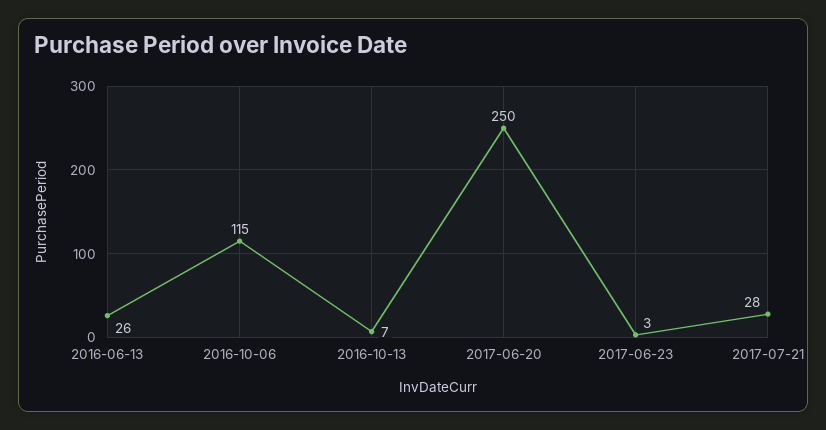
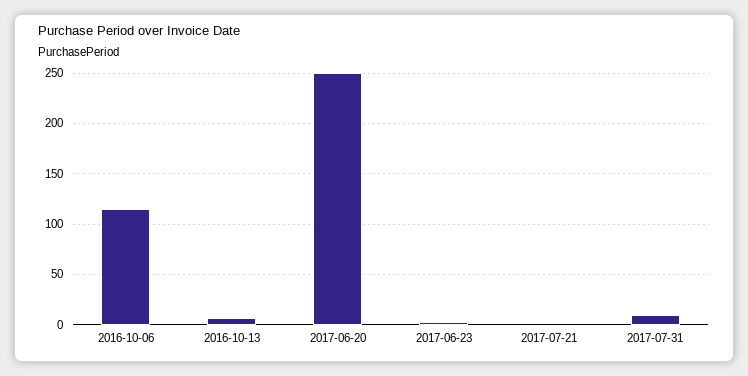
2016-06-13: 26 -> none
2017-07-21: 28 -> 0
2017-07-31: none -> 10

